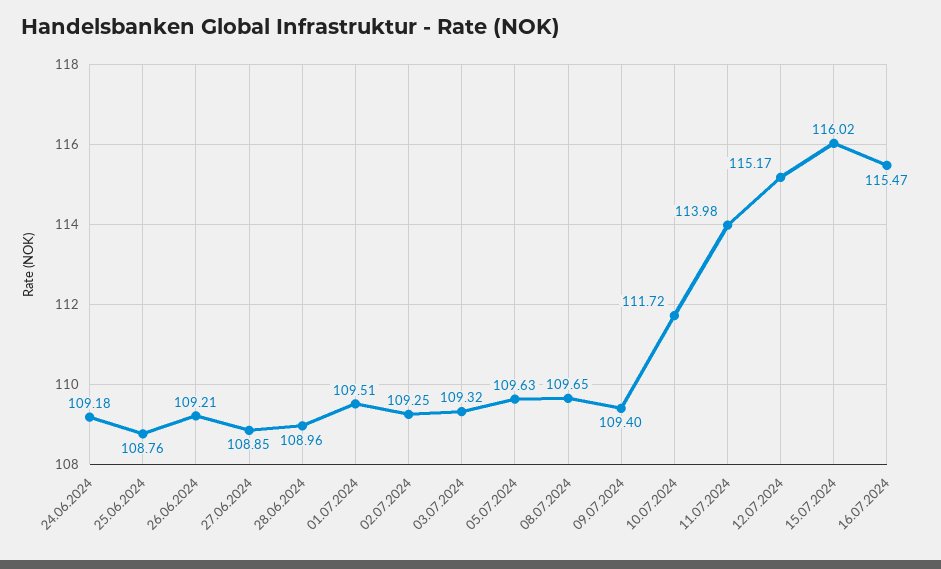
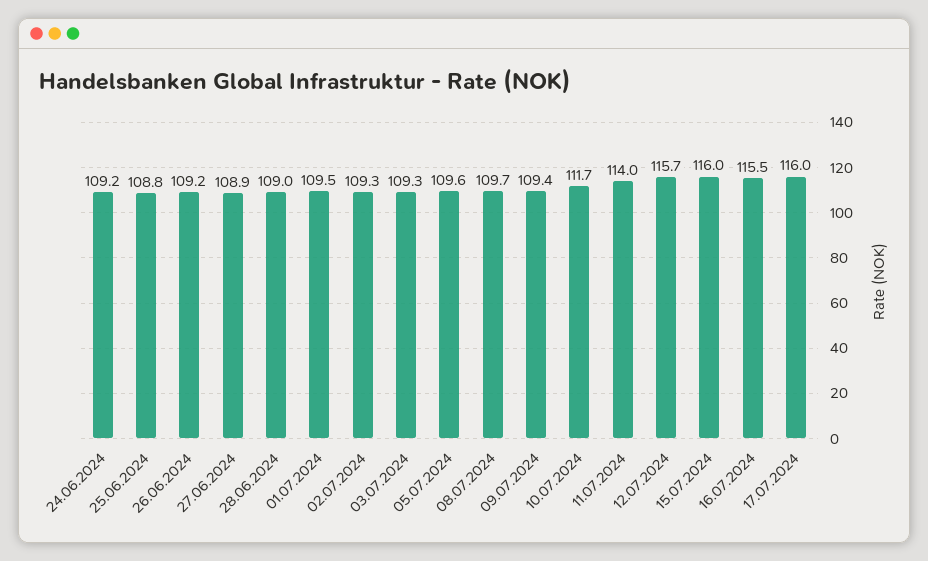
12.07.2024: 115.17 -> 115.7
17.07.2024: none -> 116

